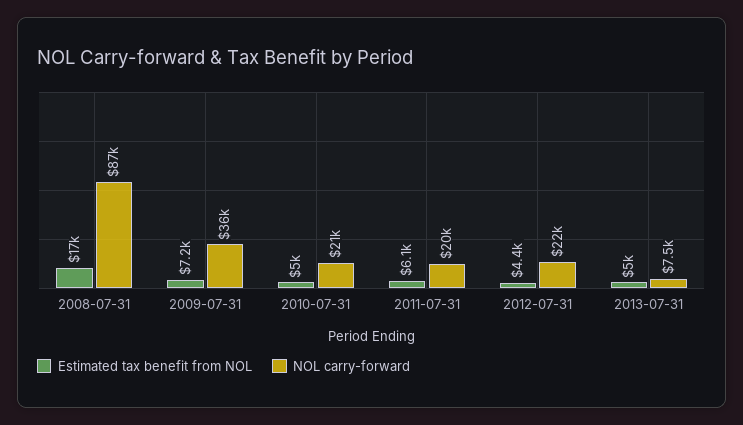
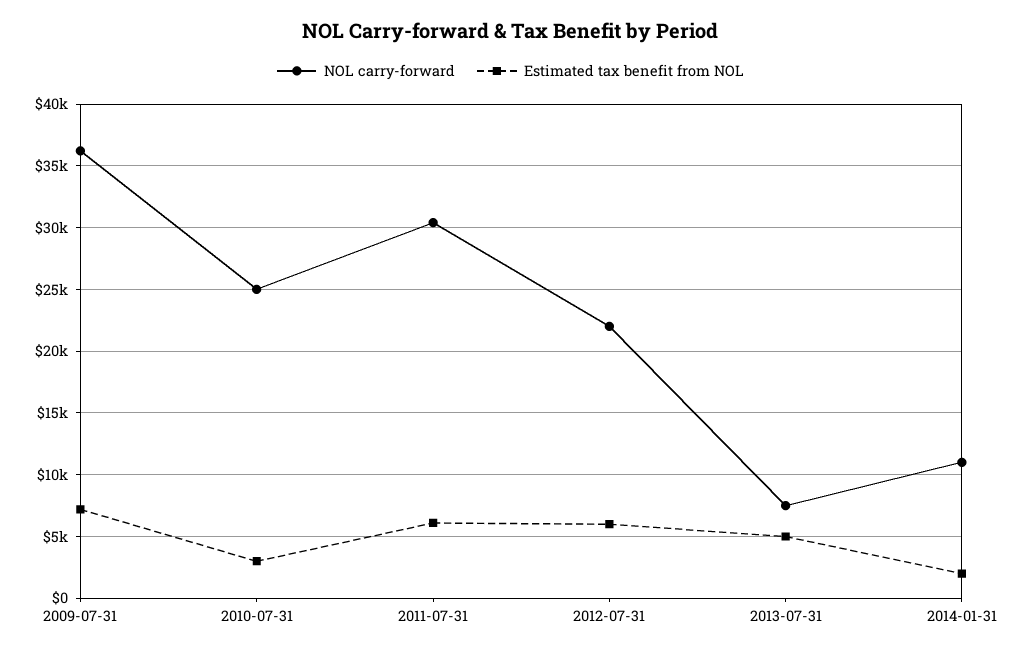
Estimated tax benefit from NOL, 2008-07-31: 17000 -> none
NOL carry-forward, 2008-07-31: 87000 -> none
Estimated tax benefit from NOL, 2010-07-31: 5000 -> 3000
NOL carry-forward, 2010-07-31: 21000 -> 25000
NOL carry-forward, 2011-07-31: 20000 -> 30500
Estimated tax benefit from NOL, 2012-07-31: 4400 -> 6000
NOL carry-forward, 2014-01-31: none -> 11000
Estimated tax benefit from NOL, 2014-01-31: none -> 2000

